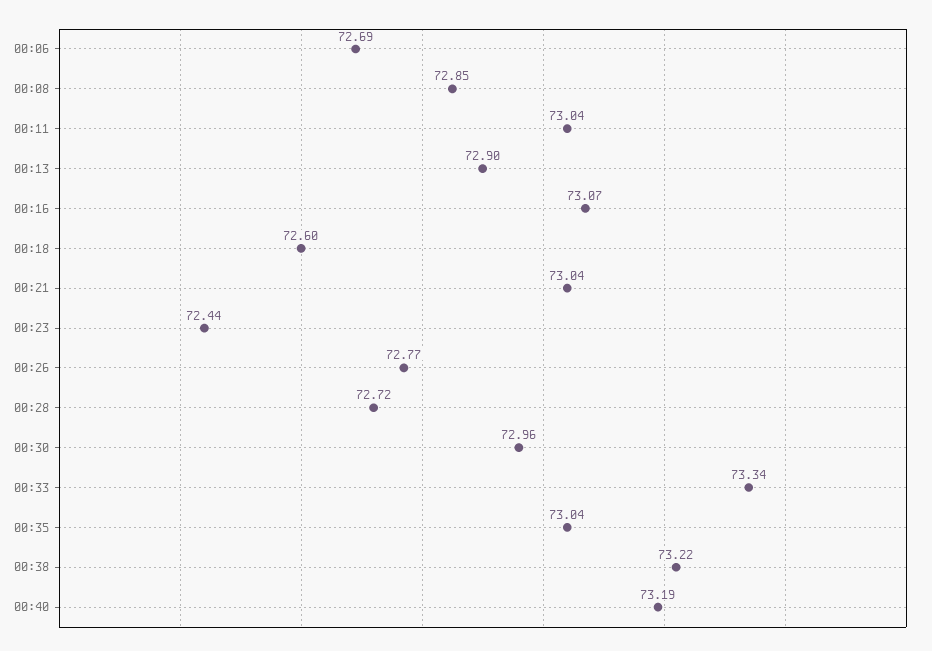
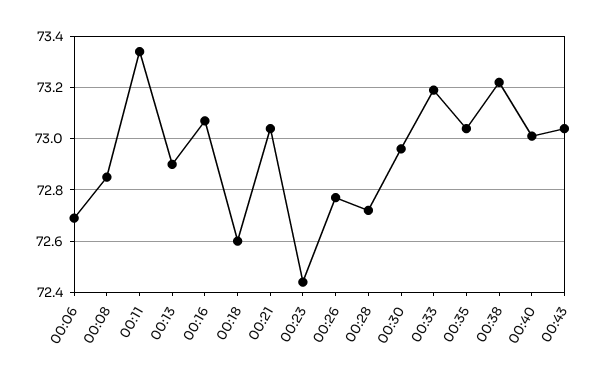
00:11: 73.04 -> 73.35
00:33: 73.34 -> 73.2
00:40: 73.19 -> 73
00:43: none -> 73.05

